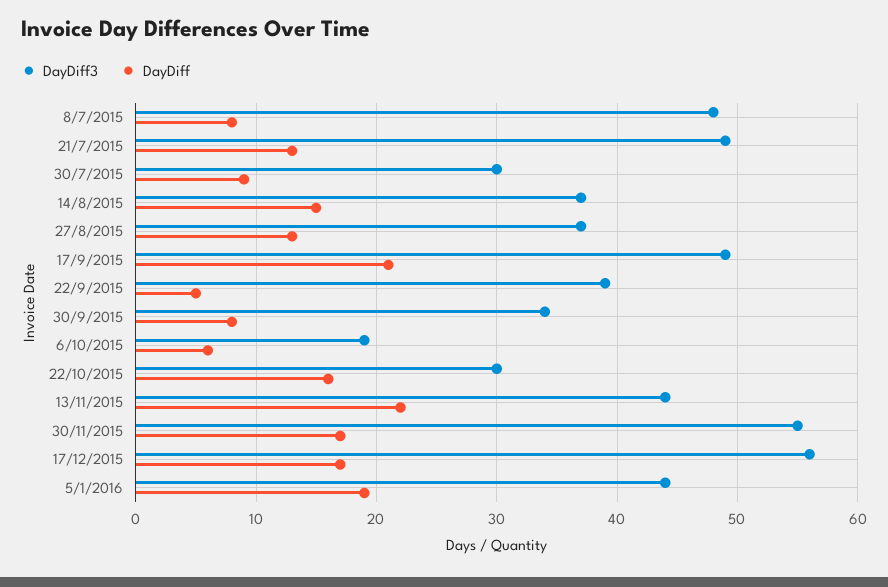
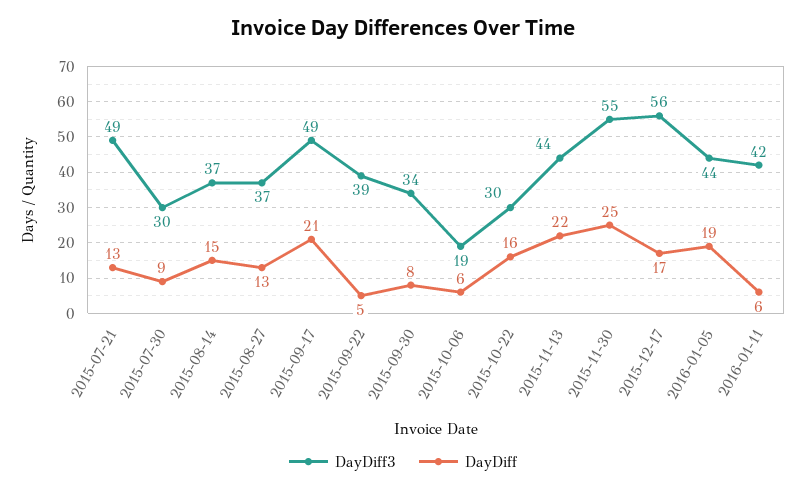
DayDiff3, 8/7/2015: 48 -> none
DayDiff, 8/7/2015: 8 -> none
DayDiff, 30/11/2015: 17 -> 25
DayDiff3, 2016-01-11: none -> 42
DayDiff, 2016-01-11: none -> 6

